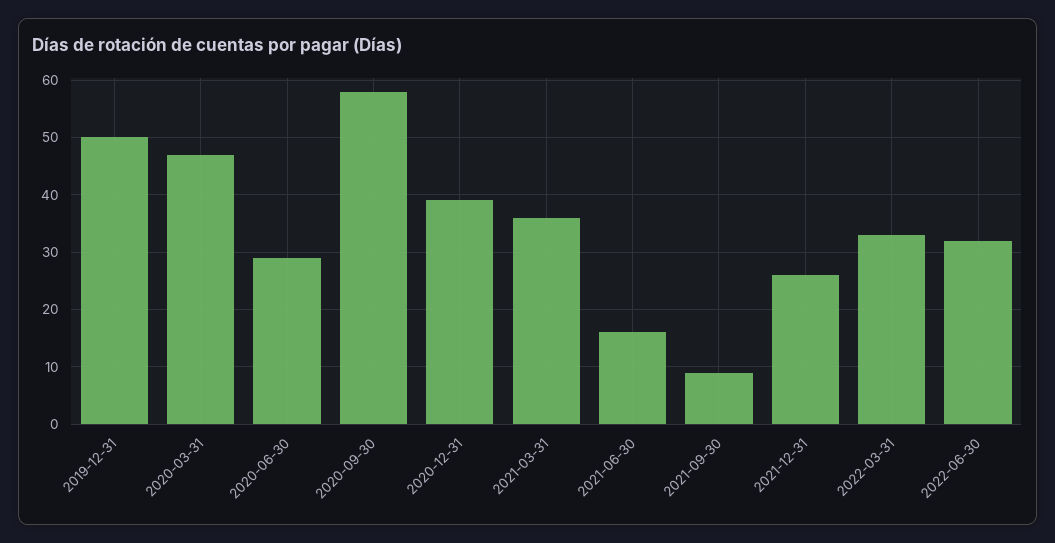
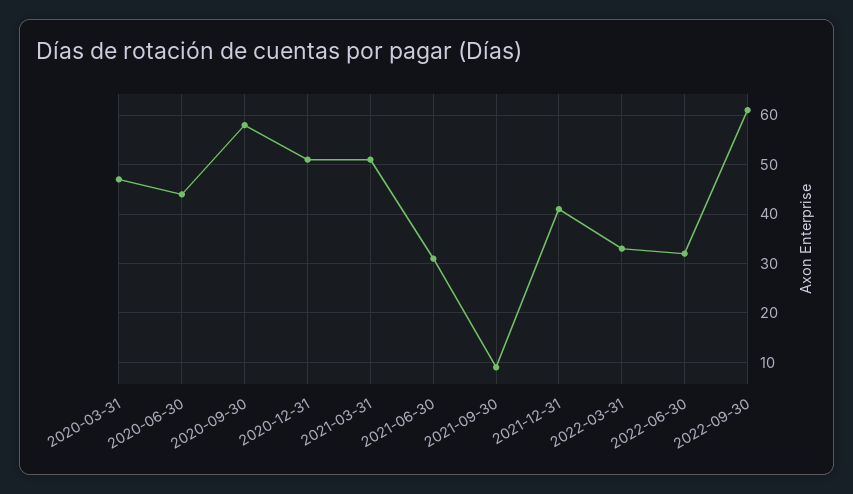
2019-12-31: 50 -> none
2020-06-30: 30 -> 45
2020-12-31: 40 -> 50
2021-03-31: 35 -> 50
2021-06-30: 15 -> 30
2021-12-31: 25 -> 40
2022-09-30: none -> 60

